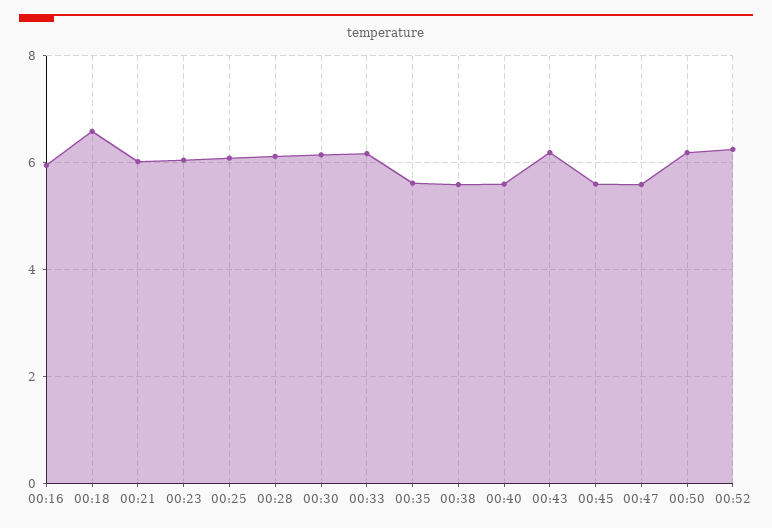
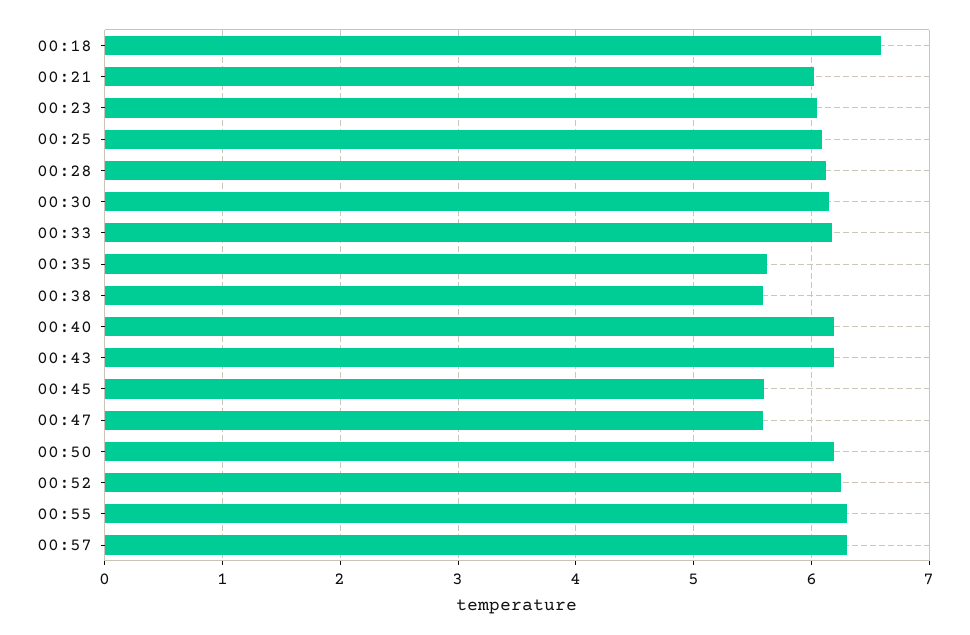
00:16: 6 -> none
00:40: 5.6 -> 6.2
00:55: none -> 6.3
00:57: none -> 6.3

